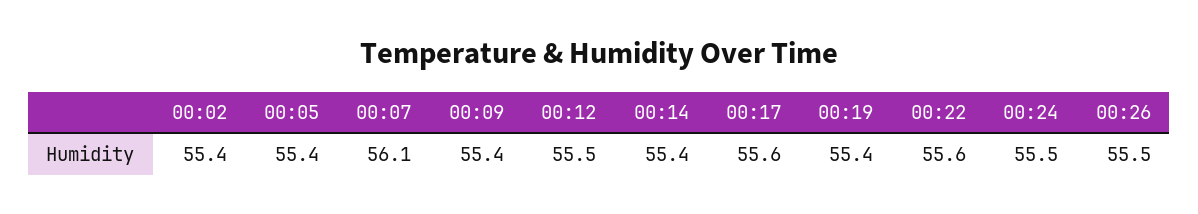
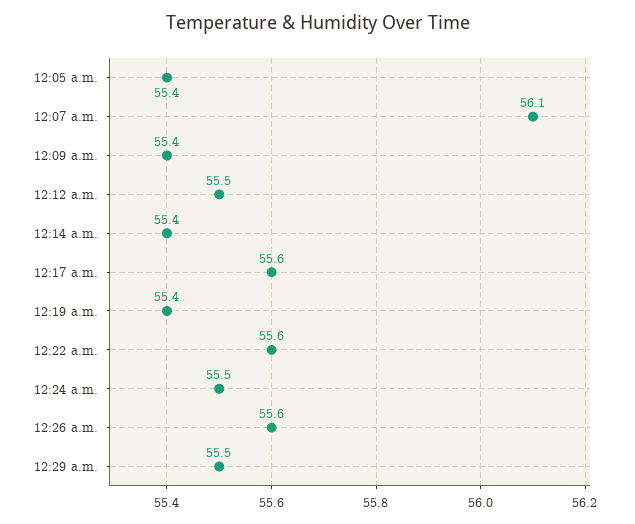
00:02: 55.4 -> none
00:26: 55.5 -> 55.6
12:29 a.m.: none -> 55.5

